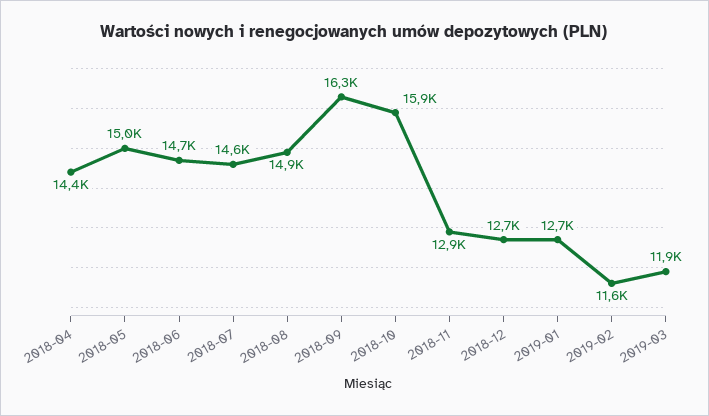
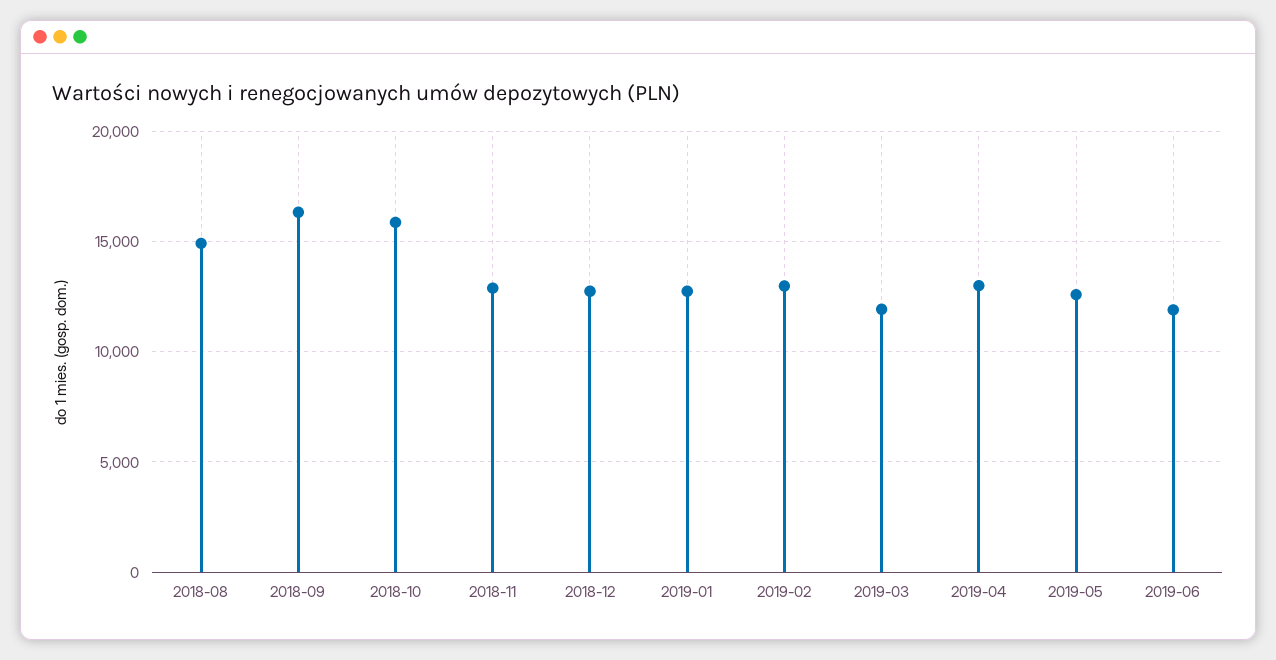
2018-04: 14400 -> none
2018-05: 15000 -> none
2018-06: 14700 -> none
2018-07: 14600 -> none
2019-02: 11600 -> 13000
2019-04: none -> 13000
2019-05: none -> 12500
2019-06: none -> 12000

